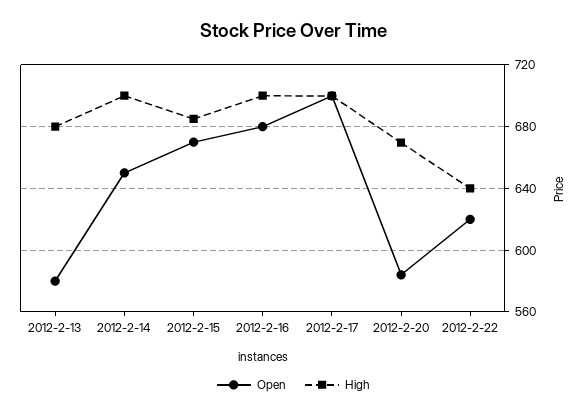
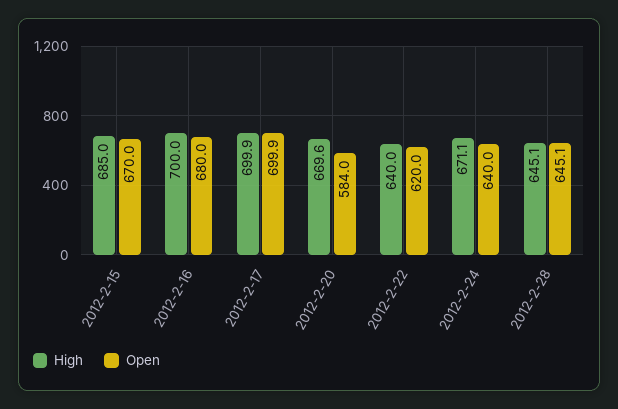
Open, 2012-2-13: 580 -> none
High, 2012-2-13: 680 -> none
Open, 2012-2-14: 650 -> none
High, 2012-2-14: 700 -> none
High, 2012-2-24: none -> 671.1
Open, 2012-2-24: none -> 640
High, 2012-2-28: none -> 645.1
Open, 2012-2-28: none -> 645.1

